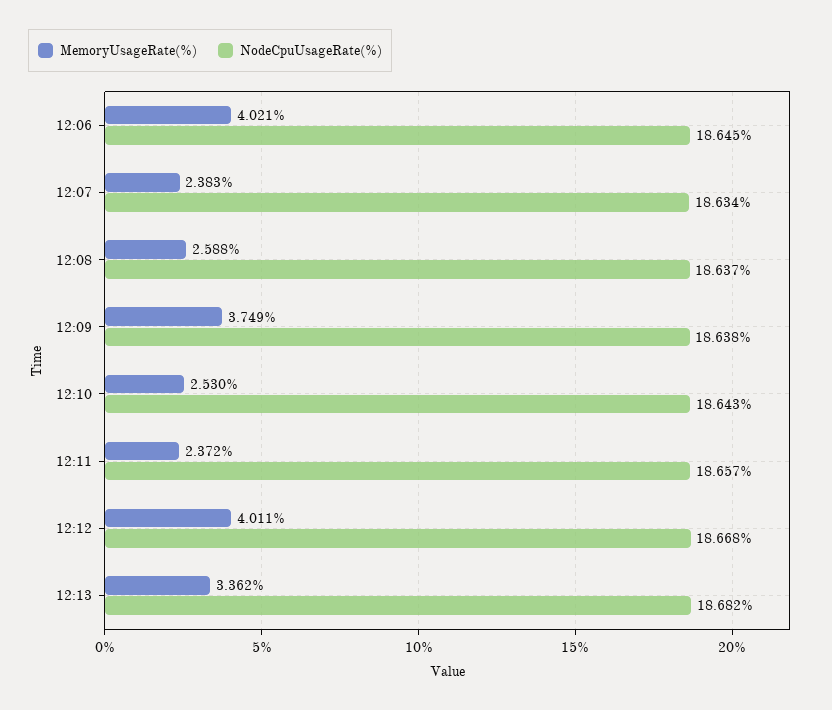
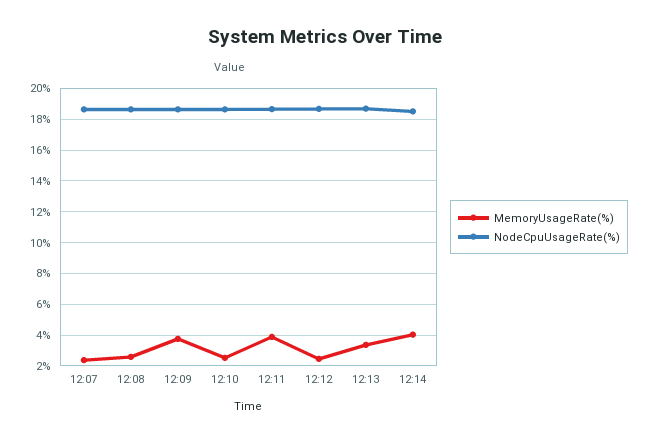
MemoryUsageRate(%), 12:06: 4.021 -> none
NodeCpuUsageRate(%), 12:06: 18.645 -> none
MemoryUsageRate(%), 12:11: 2.372 -> 4
MemoryUsageRate(%), 12:12: 4.011 -> 2.5
MemoryUsageRate(%), 12:14: none -> 4
NodeCpuUsageRate(%), 12:14: none -> 18.5

